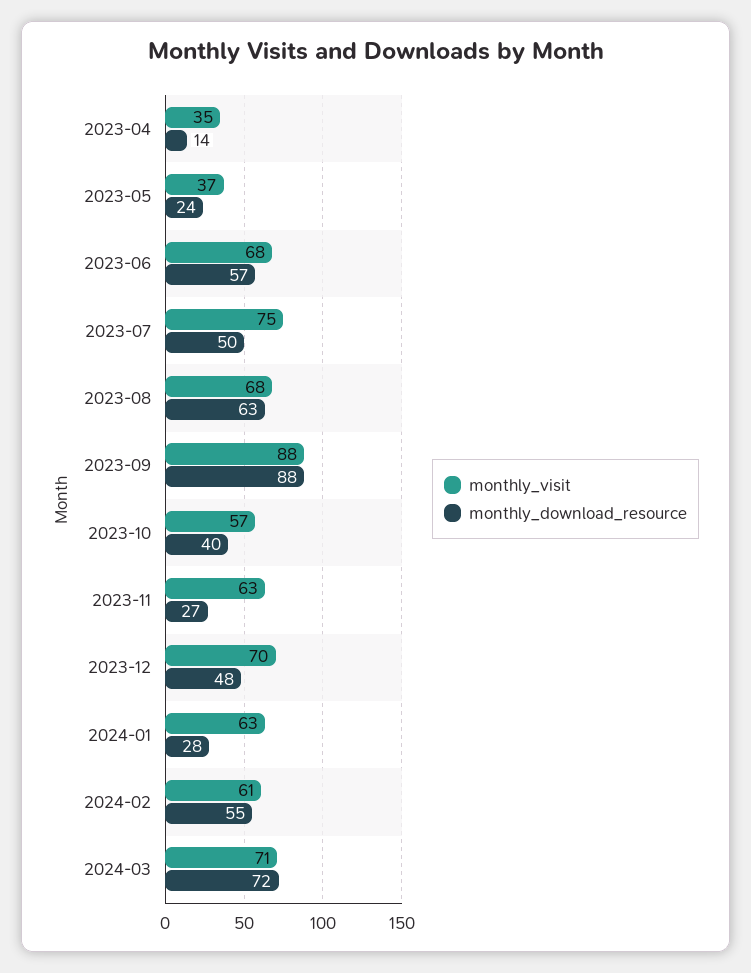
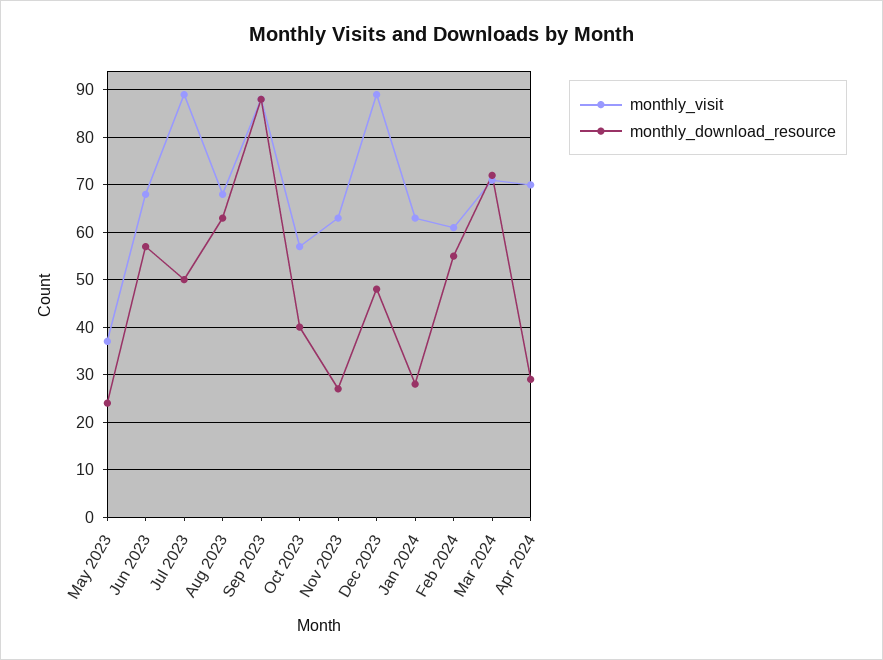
monthly_visit, 2023-04: 35 -> none
monthly_download_resource, 2023-04: 14 -> none
monthly_visit, 2023-07: 75 -> 90
monthly_visit, 2023-12: 70 -> 90
monthly_visit, Apr 2024: none -> 70
monthly_download_resource, Apr 2024: none -> 30

